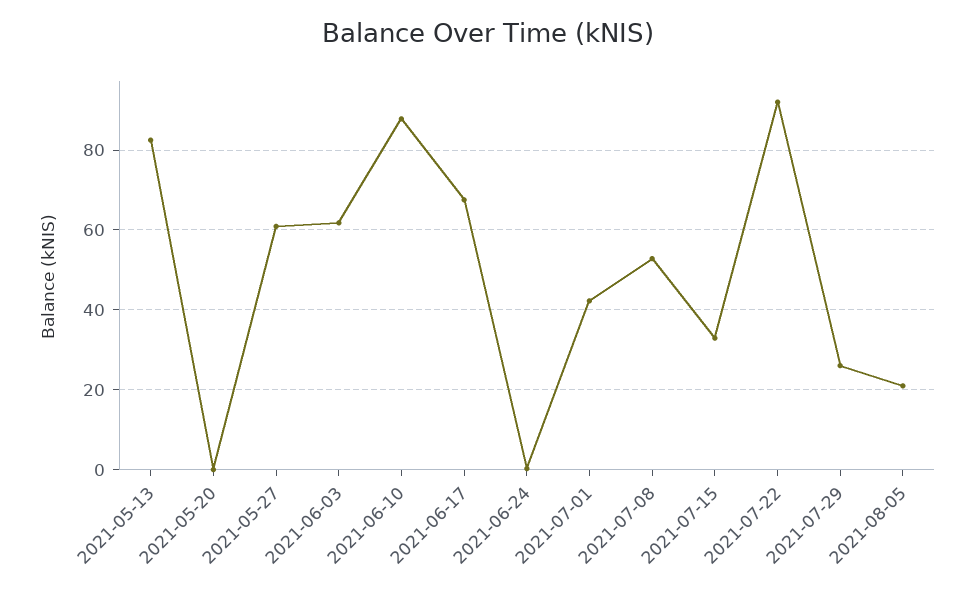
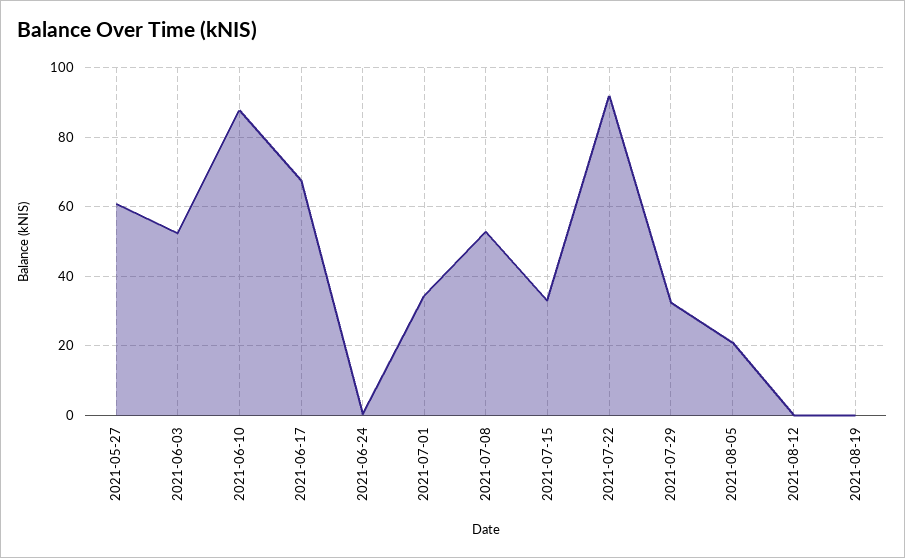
2021-05-13: 82 -> none
2021-05-20: 0 -> none
2021-06-03: 62 -> 52
2021-07-01: 42 -> 34
2021-07-29: 26 -> 32
2021-08-12: none -> 0
2021-08-19: none -> 0

